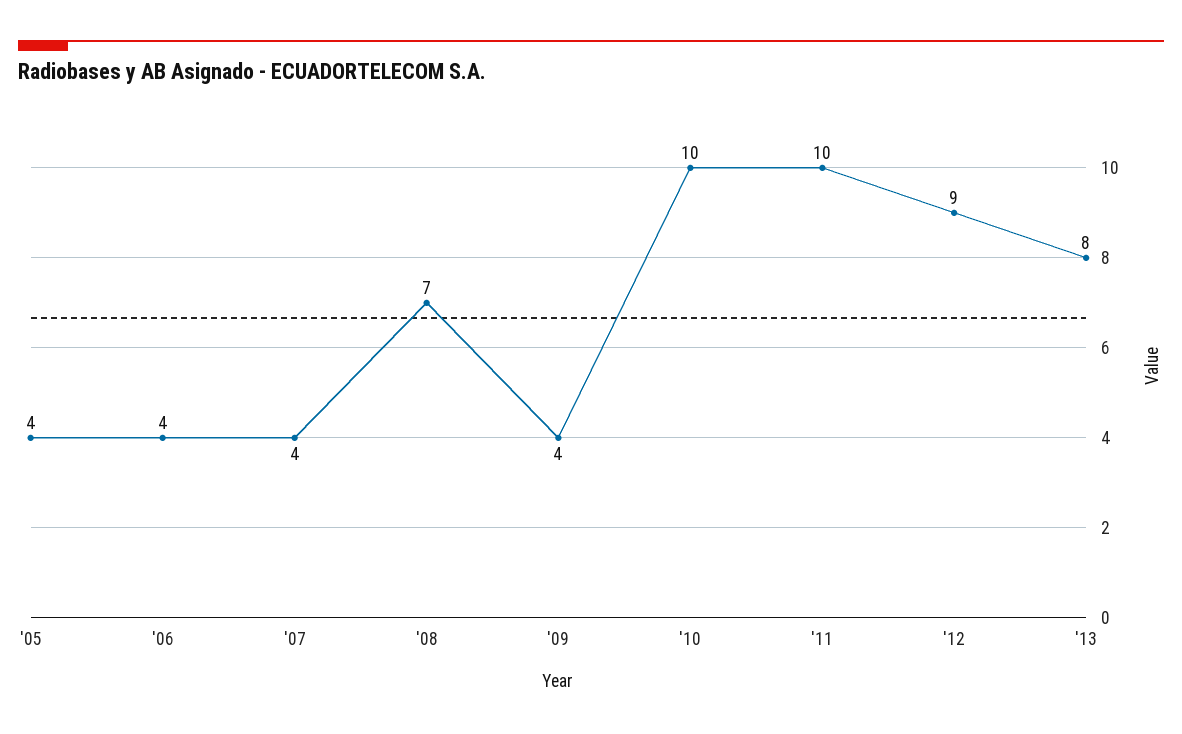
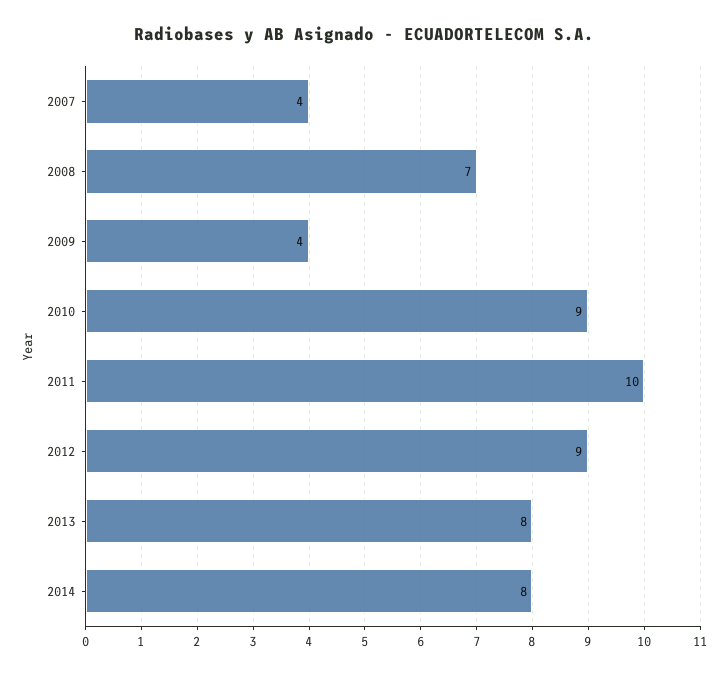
'05: 4 -> none
'06: 4 -> none
'10: 10 -> 9
2014: none -> 8

